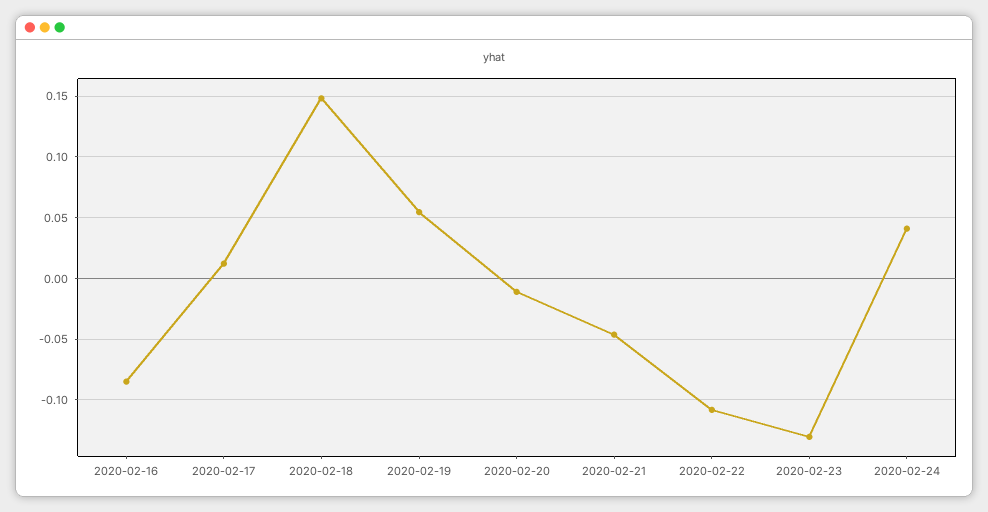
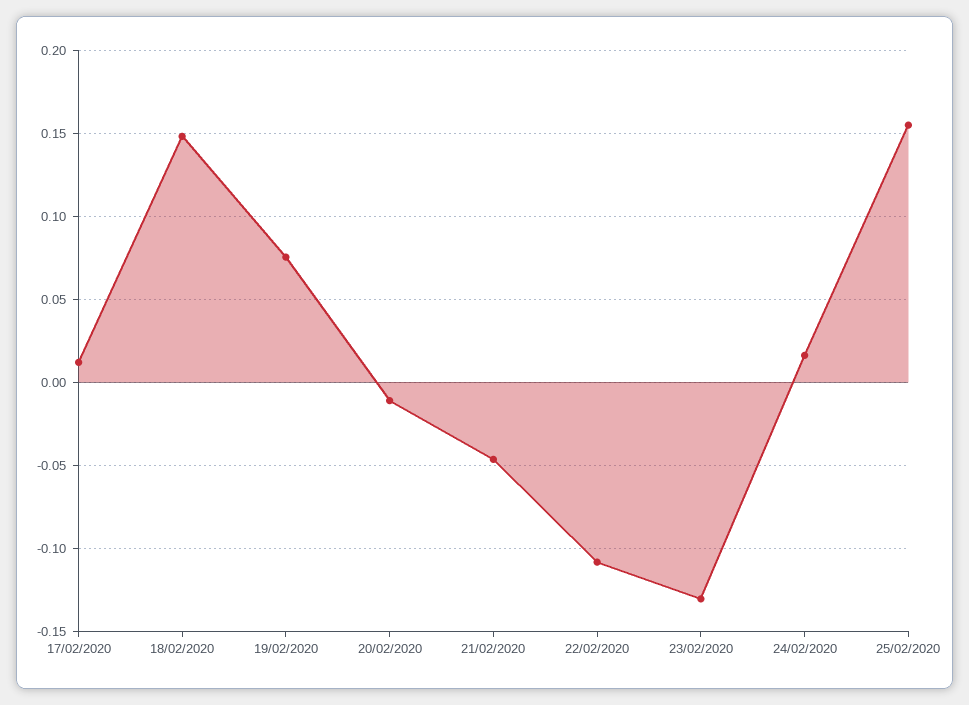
2020-02-16: -0.085 -> none
2020-02-19: 0.055 -> 0.075
2020-02-24: 0.04 -> 0.015
25/02/2020: none -> 0.155

